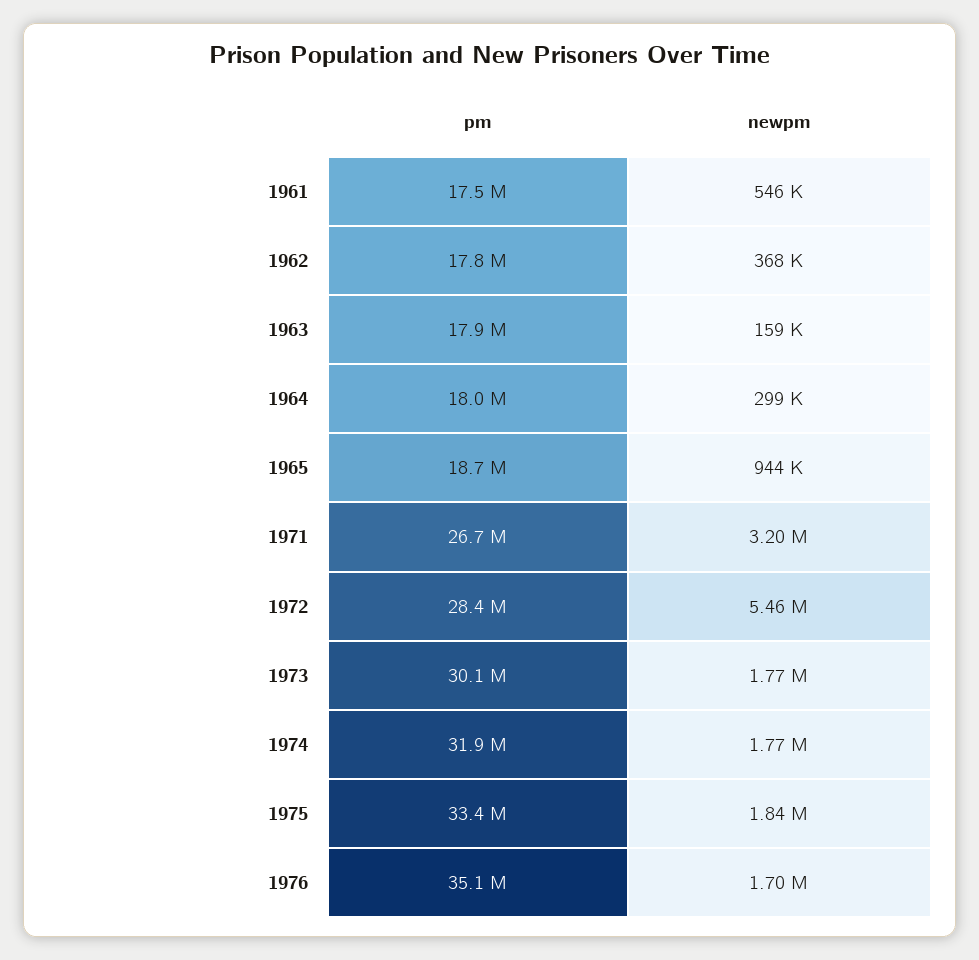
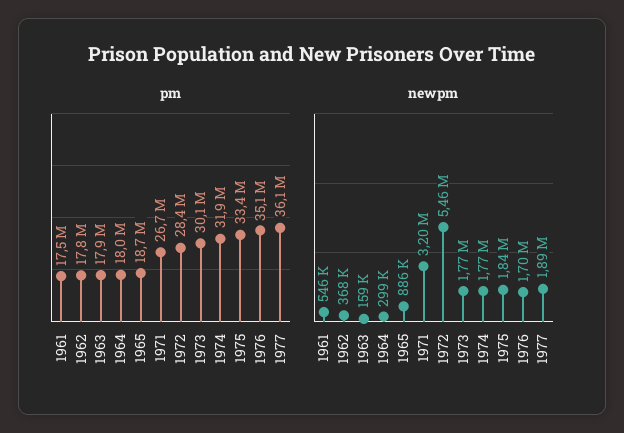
newpm, 1965: 944000 -> 886000
pm, 1977: none -> 36100000
newpm, 1977: none -> 1890000

